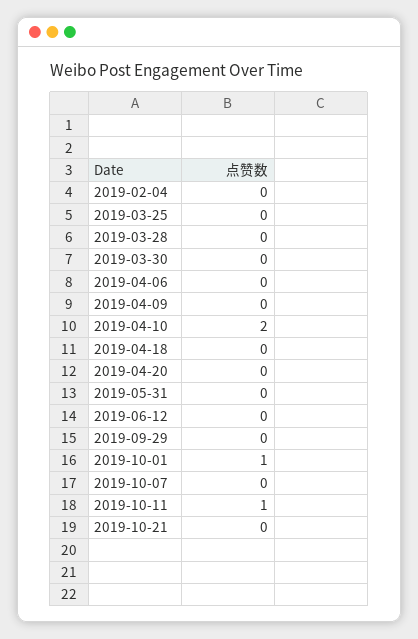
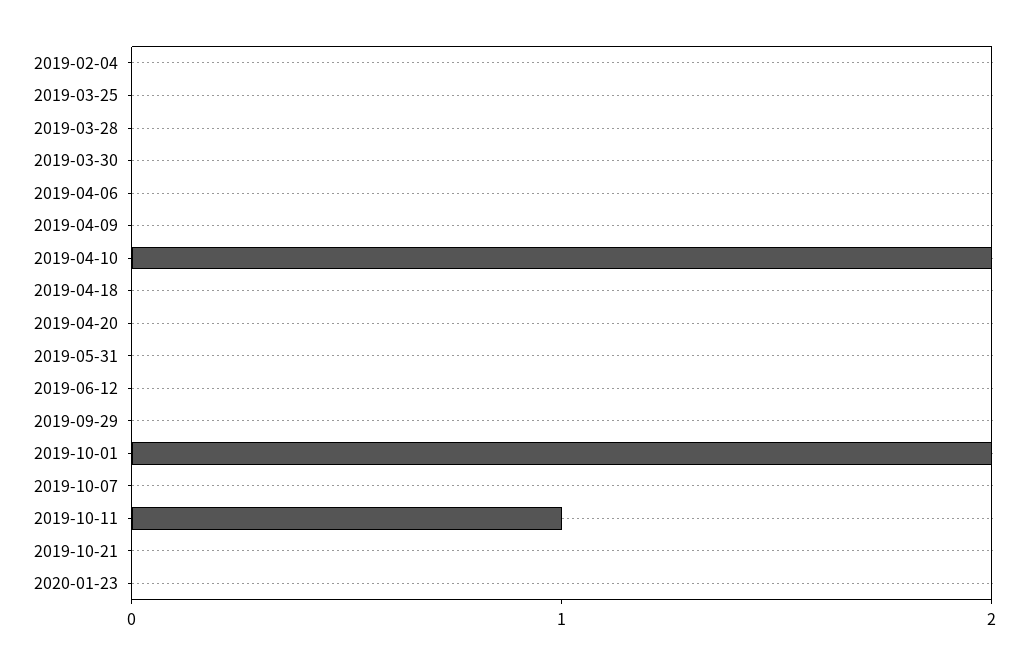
2019-10-01: 1 -> 2
2020-01-23: none -> 0

